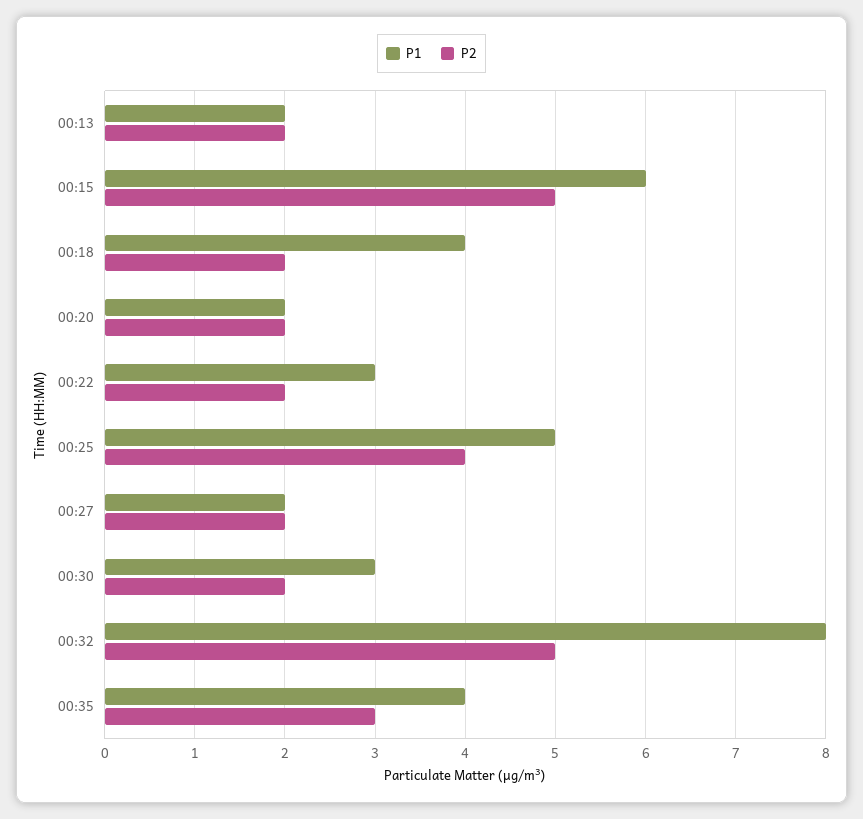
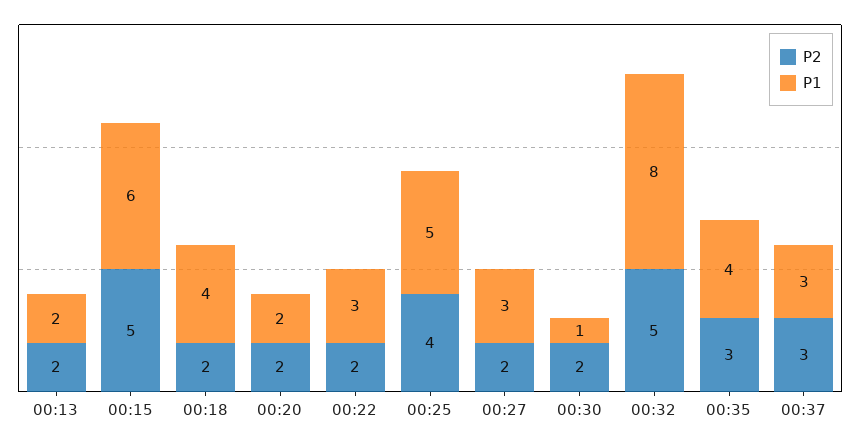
P1, 00:27: 2 -> 3
P1, 00:30: 3 -> 1
P2, 00:37: none -> 3
P1, 00:37: none -> 3

